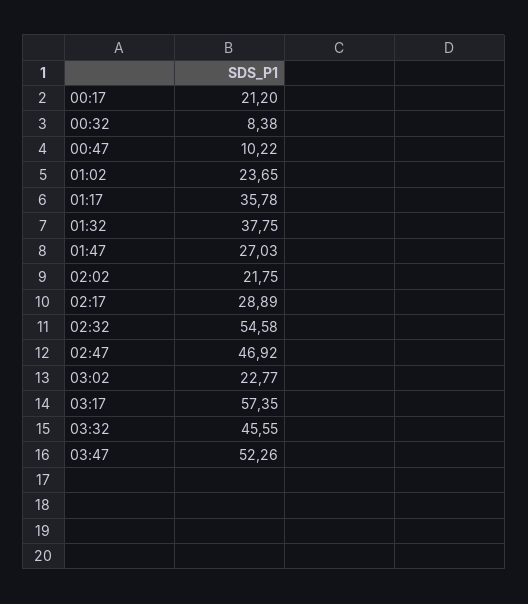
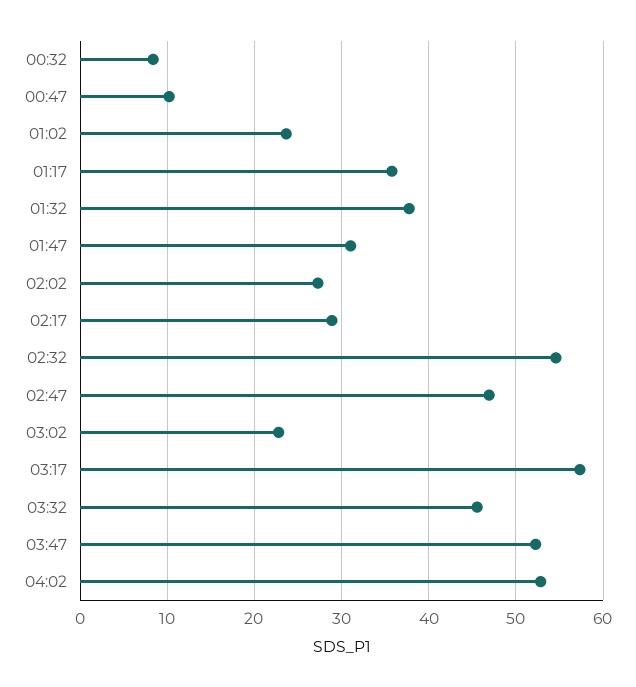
00:17: 21.2 -> none
01:47: 27.03 -> 31
02:02: 21.75 -> 27
04:02: none -> 53

